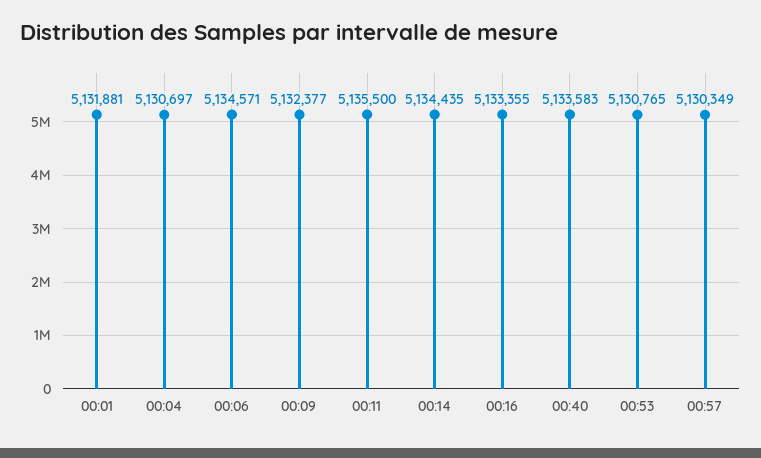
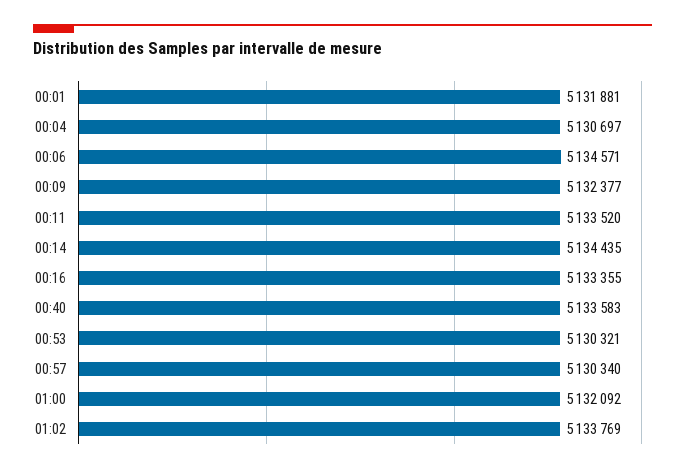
00:11: 5135500 -> 5133520
00:53: 5130765 -> 5130321
00:57: 5130349 -> 5130340
01:00: none -> 5132092
01:02: none -> 5133769

